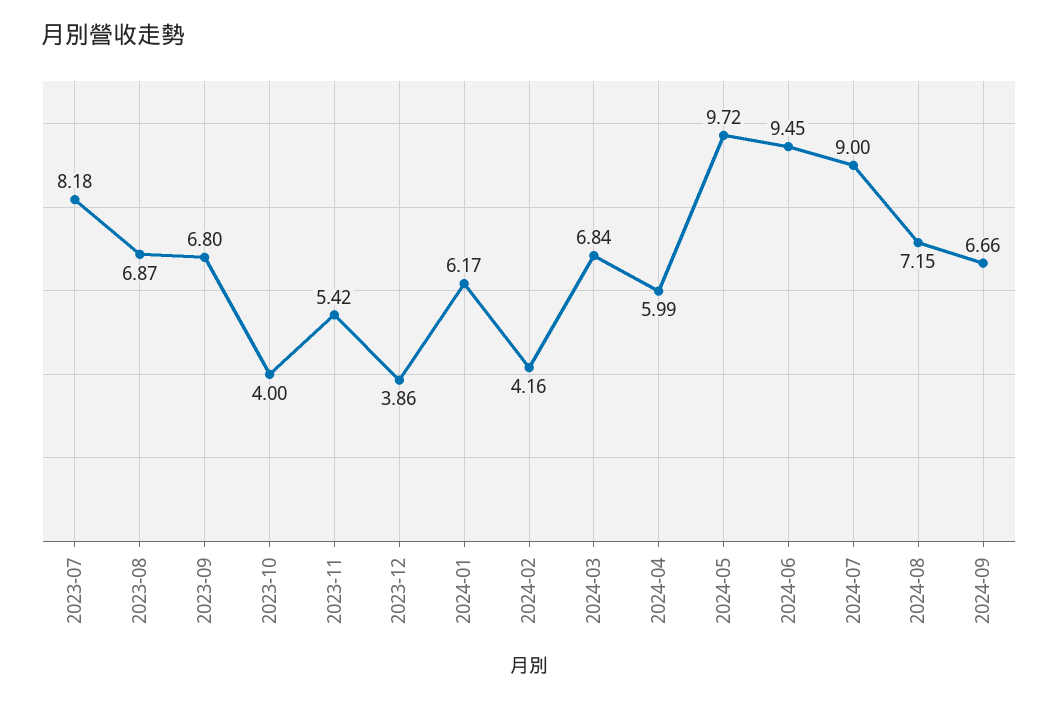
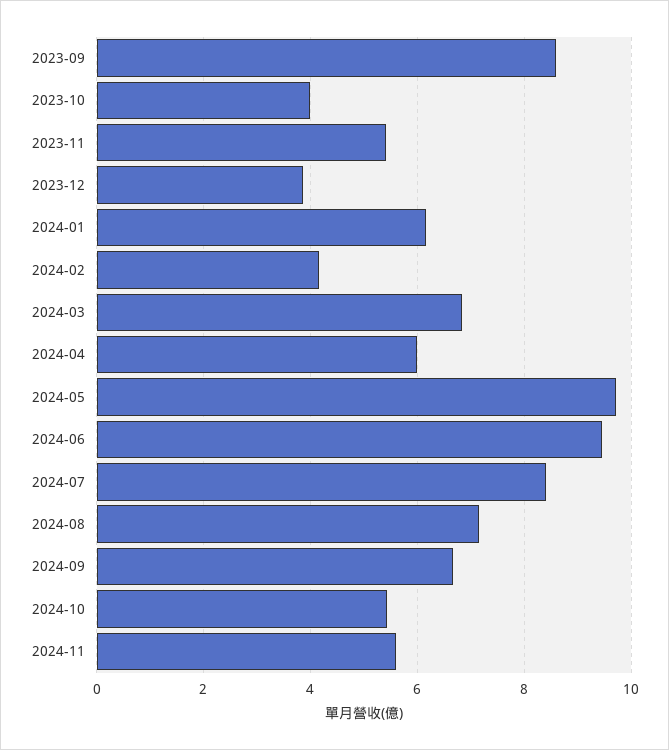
2023-07: 8.18 -> none
2023-08: 6.87 -> none
2023-09: 6.8 -> 8.6
2024-07: 9 -> 8.4
2024-10: none -> 5.4
2024-11: none -> 5.6

